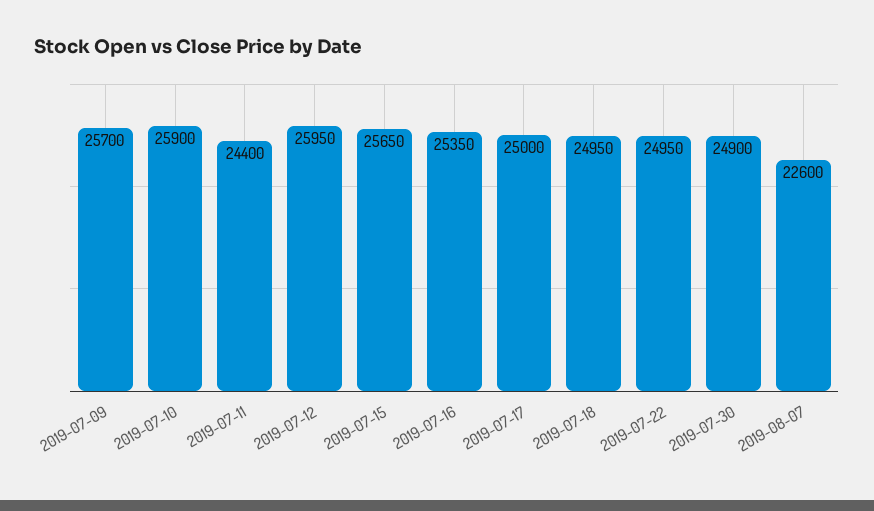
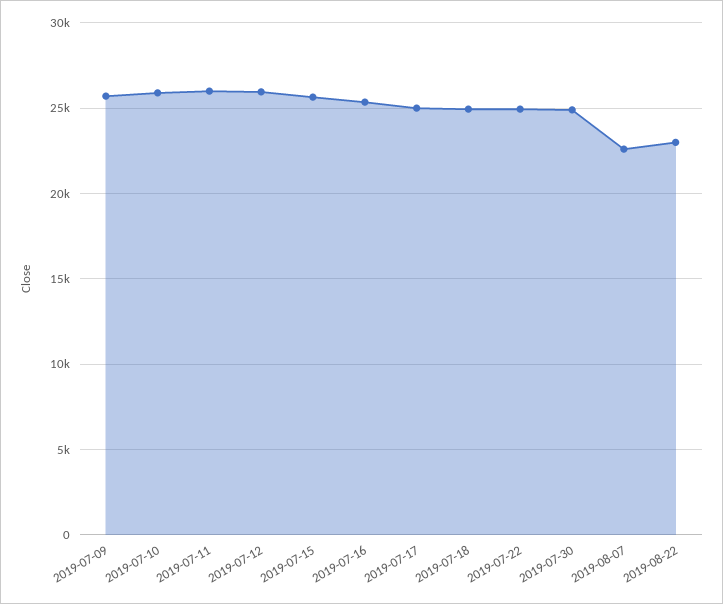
2019-07-11: 24400 -> 26000
2019-08-22: none -> 23000

